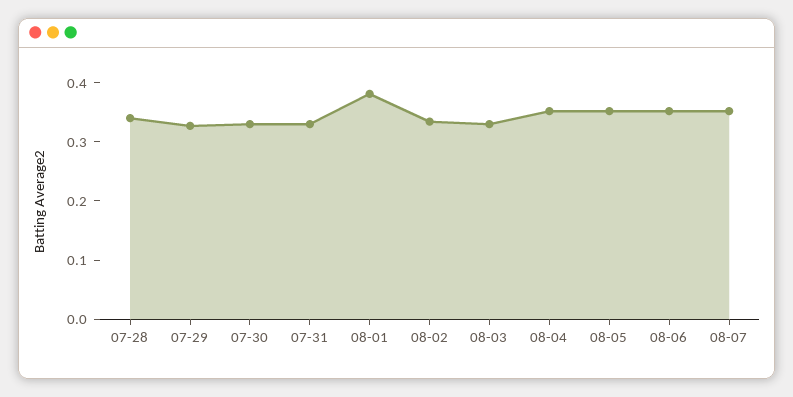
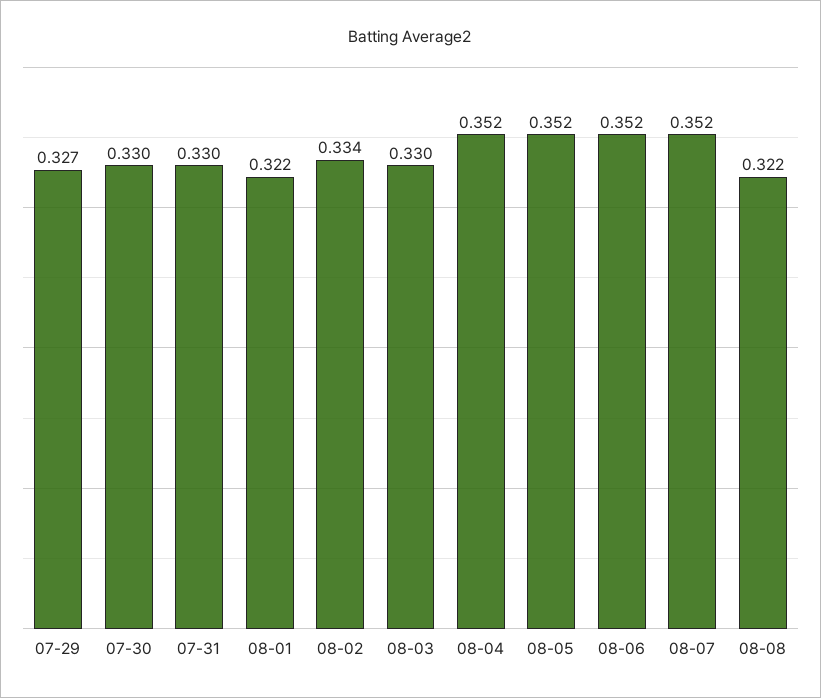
07-28: 0.34 -> none
08-01: 0.38 -> 0.322
08-08: none -> 0.322

